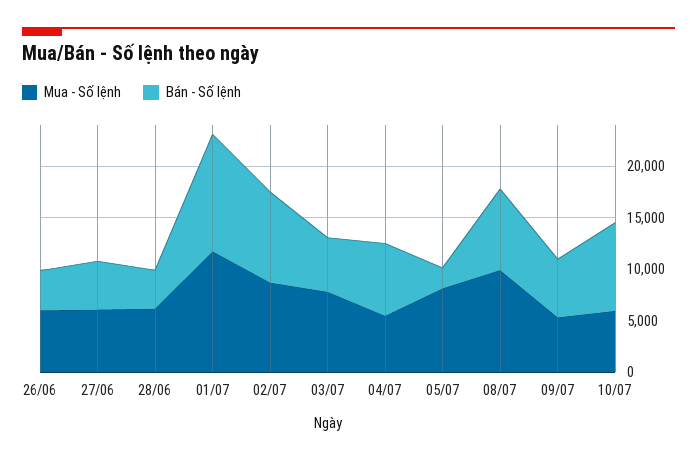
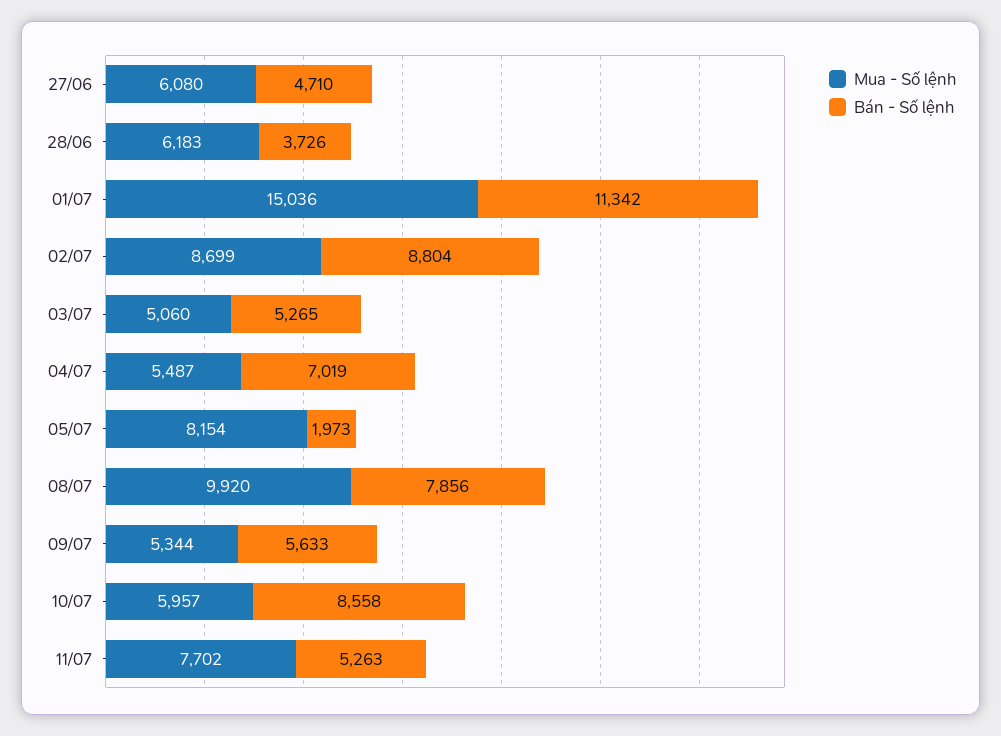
Mua - Số lệnh, 26/06: 6000 -> none
Bán - Số lệnh, 26/06: 4000 -> none
Mua - Số lệnh, 01/07: 12000 -> 15036
Mua - Số lệnh, 03/07: 8000 -> 5060
Mua - Số lệnh, 11/07: none -> 7702
Bán - Số lệnh, 11/07: none -> 5263

